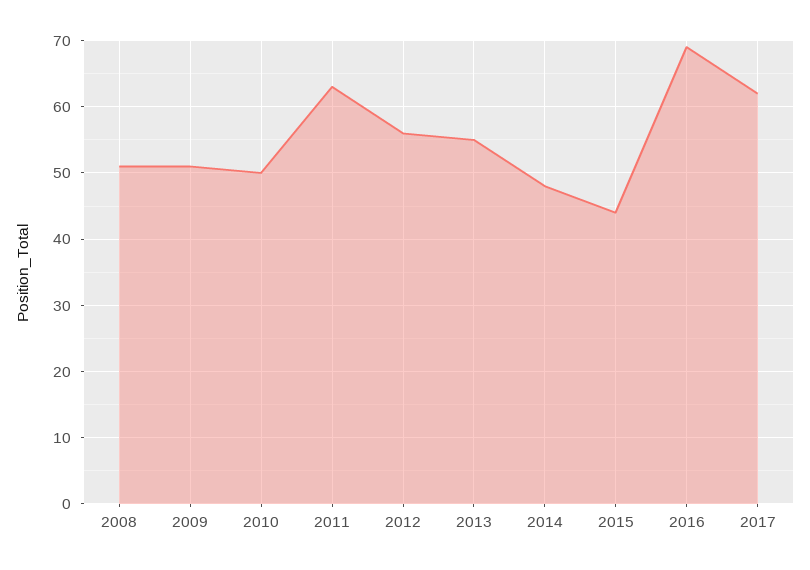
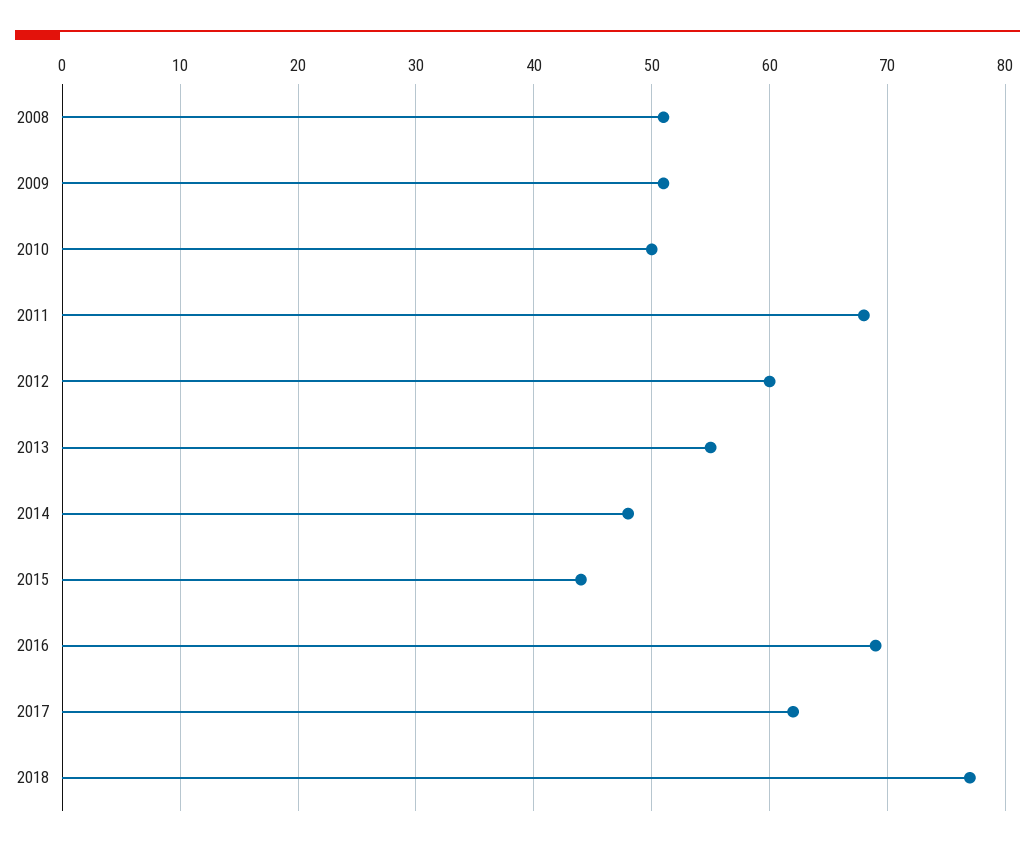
2011: 63 -> 68
2012: 56 -> 60
2018: none -> 77

